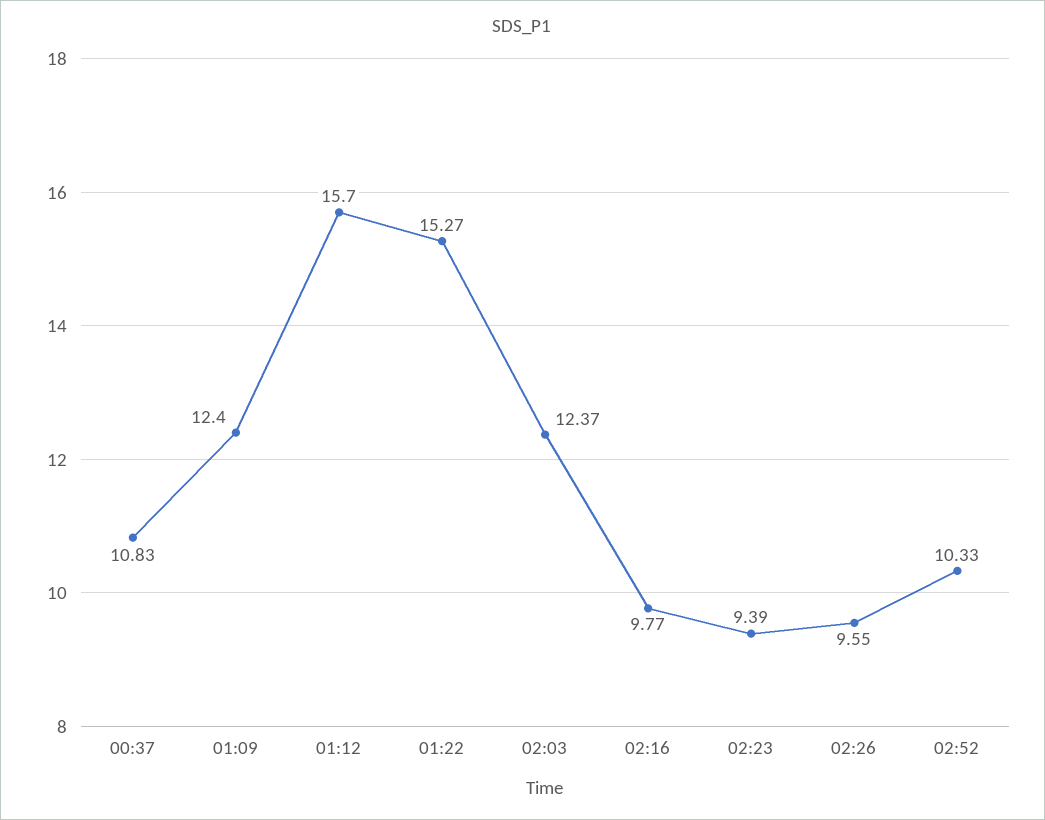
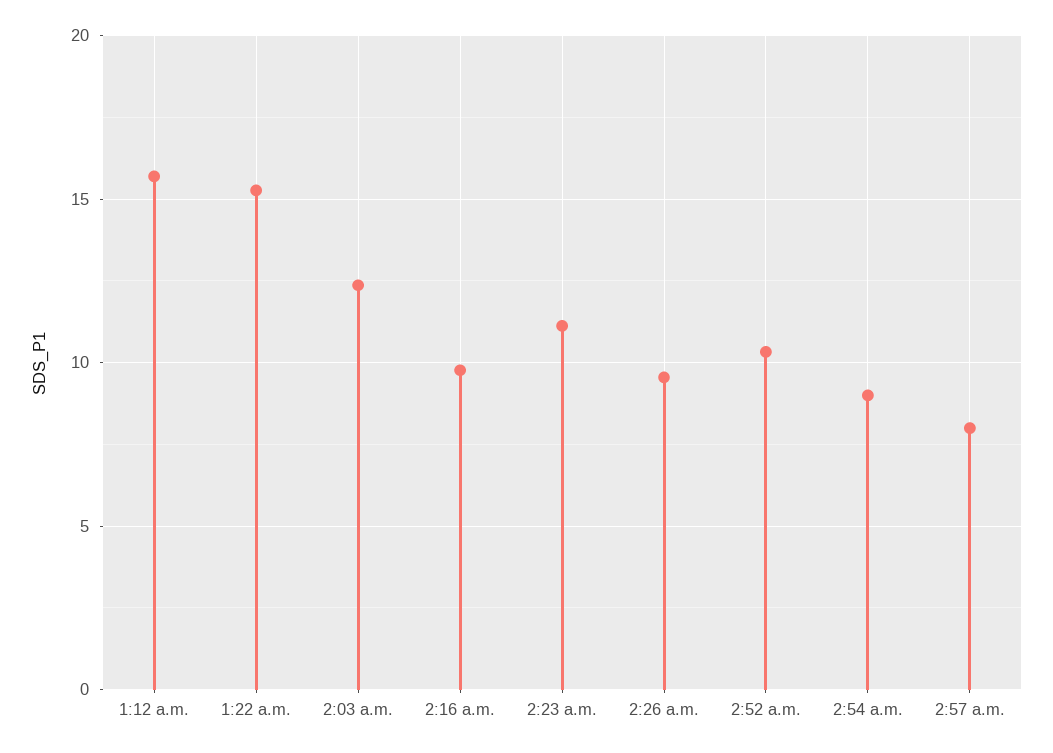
00:37: 10.83 -> none
01:09: 12.4 -> none
02:23: 9.39 -> 11
2:54 a.m.: none -> 9
2:57 a.m.: none -> 8

